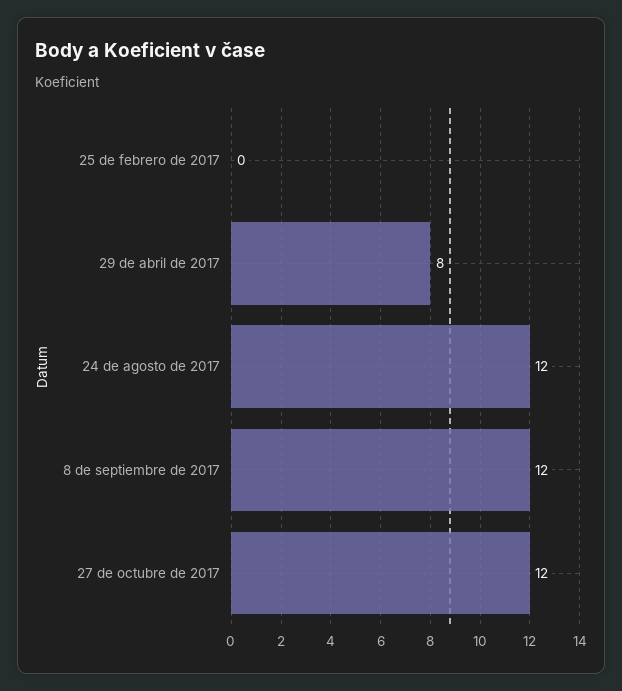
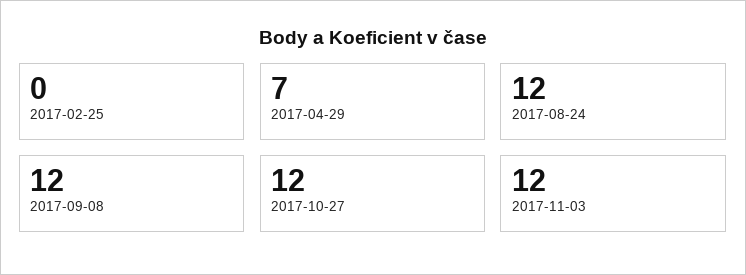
29 de abril de 2017: 8 -> 7
2017-11-03: none -> 12

